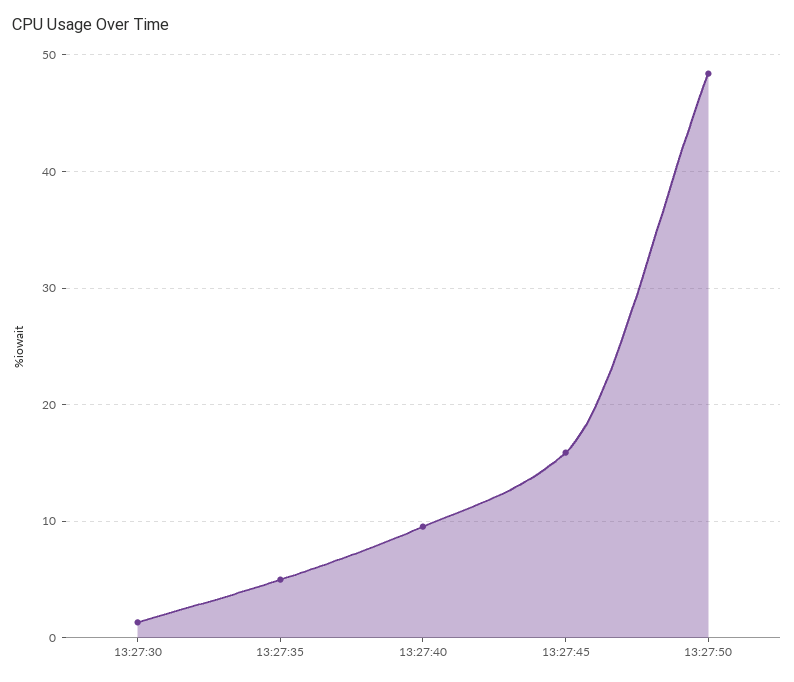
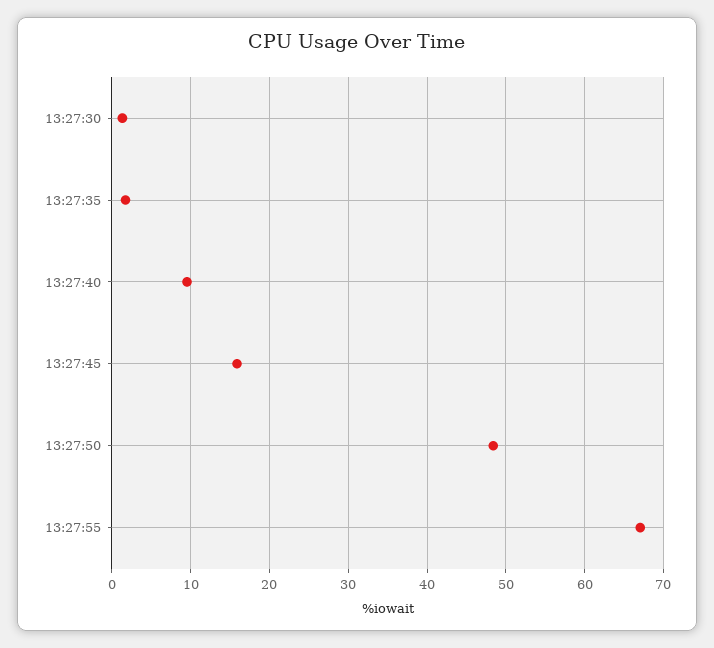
13:27:35: 5 -> 2
13:27:55: none -> 67

